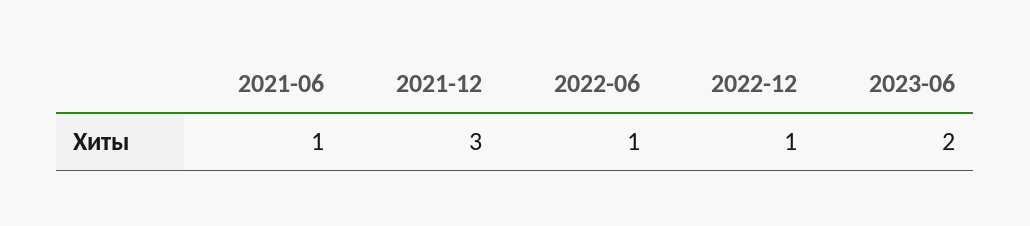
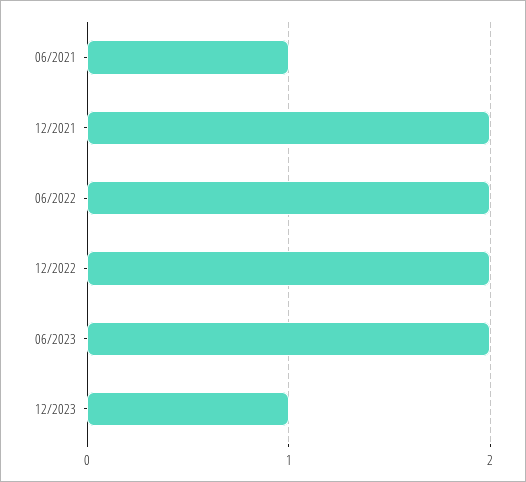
2021-12: 3 -> 2
2022-06: 1 -> 2
2022-12: 1 -> 2
12/2023: none -> 1

